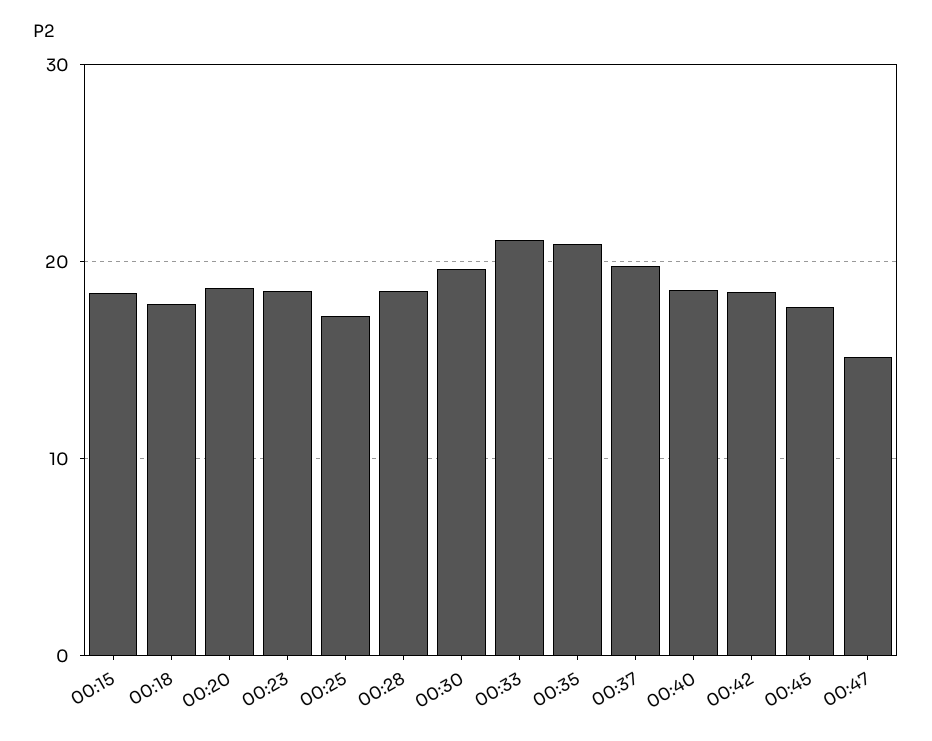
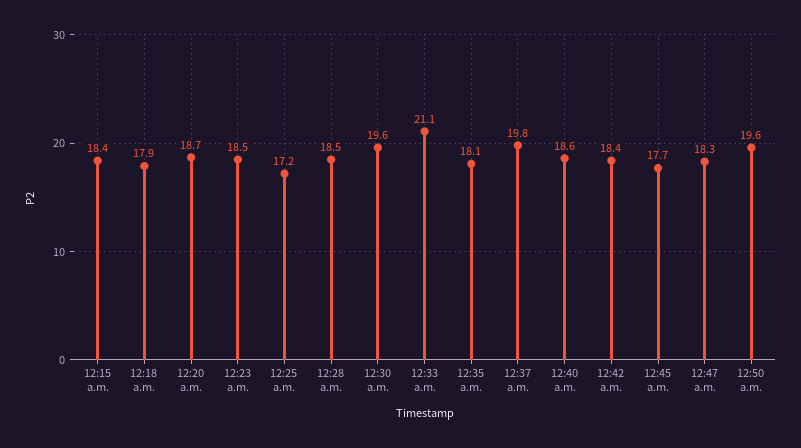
00:35: 21 -> 18.1
00:47: 15 -> 18.3
12:50 a.m.: none -> 19.6

